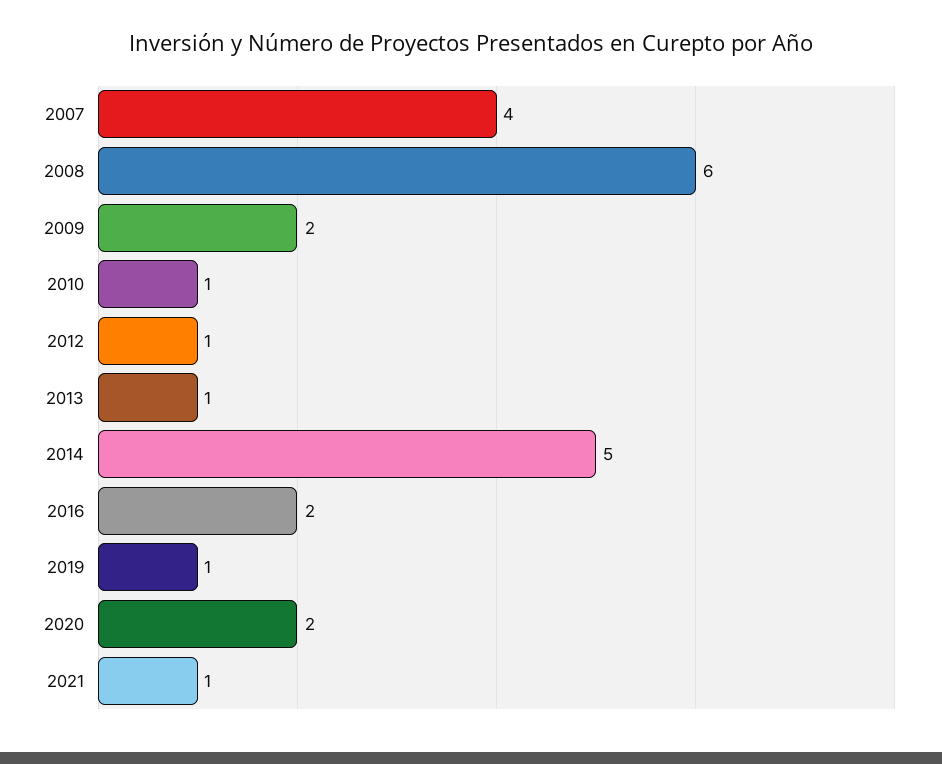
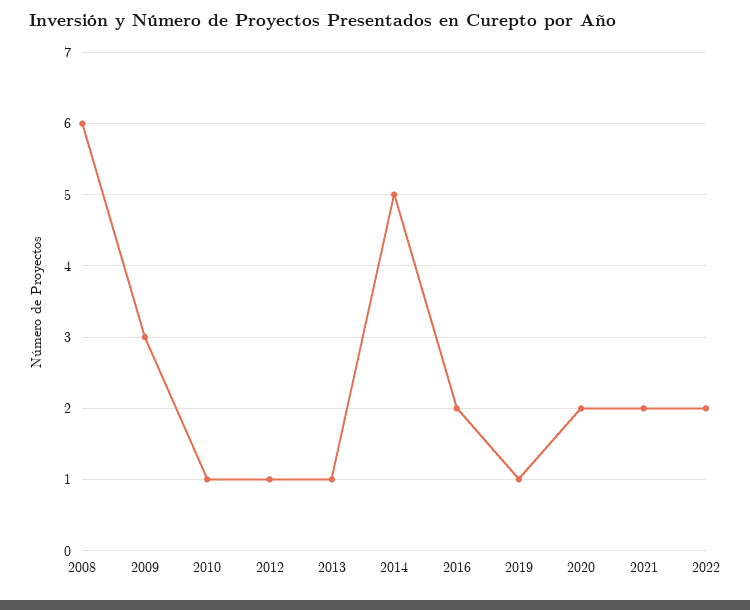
2007: 4 -> none
2009: 2 -> 3
2021: 1 -> 2
2022: none -> 2

